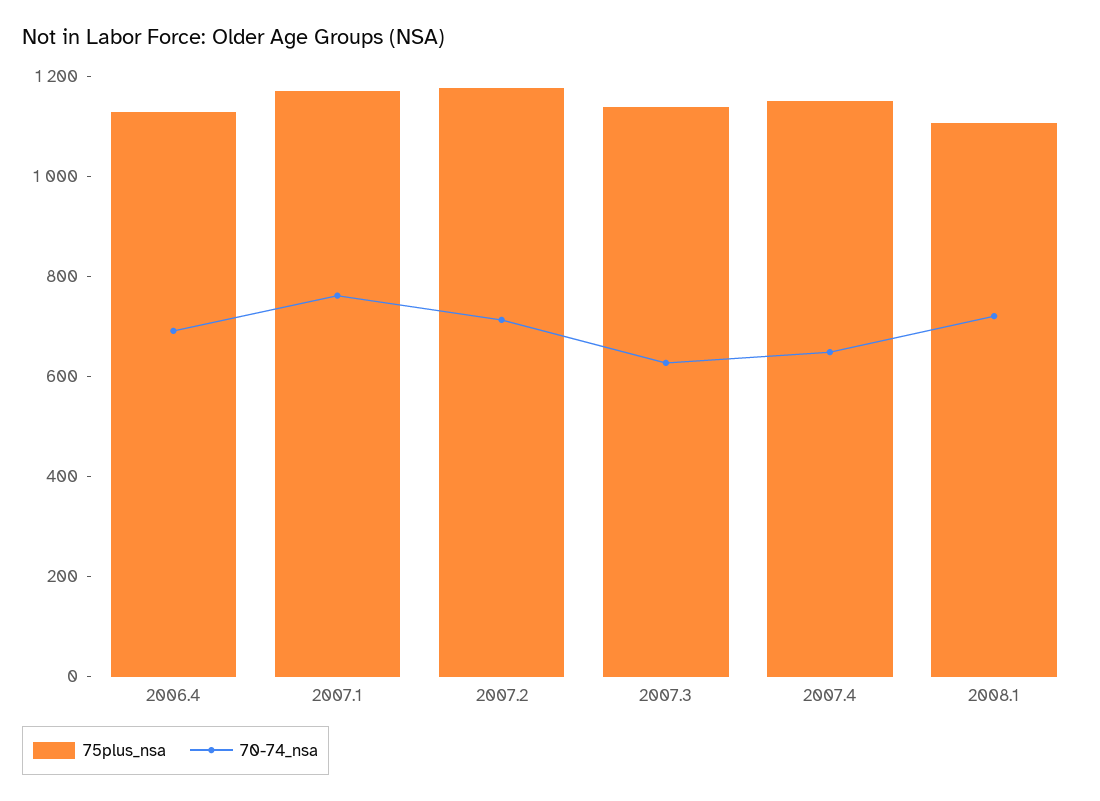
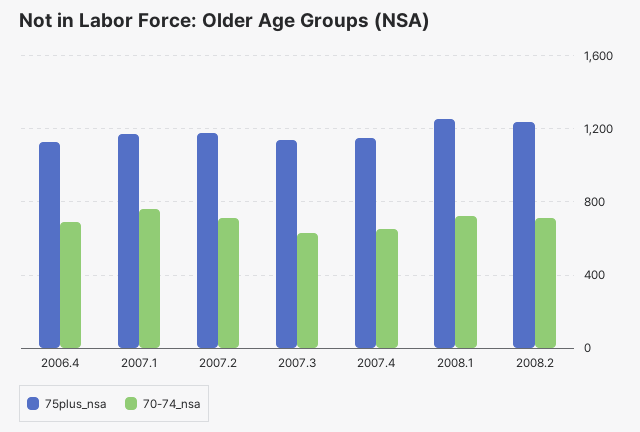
75plus_nsa, 2008.1: 1100 -> 1250
75plus_nsa, 2008.2: none -> 1250
70-74_nsa, 2008.2: none -> 700

